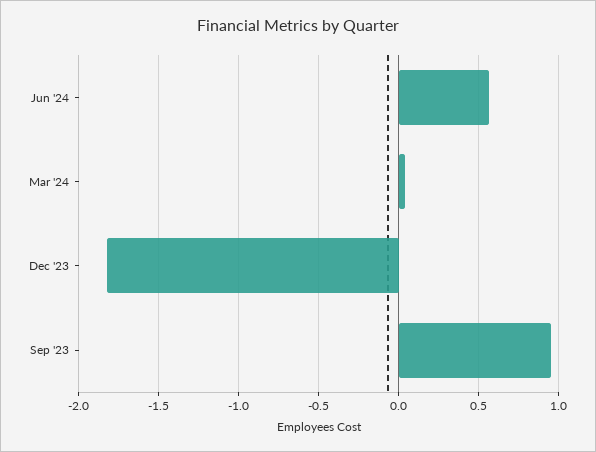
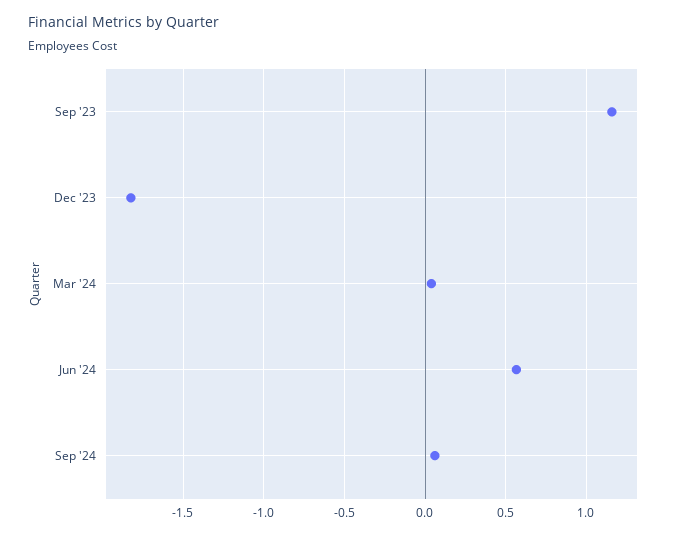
Sep '23: 0.95 -> 1.15
Sep '24: none -> 0.05

